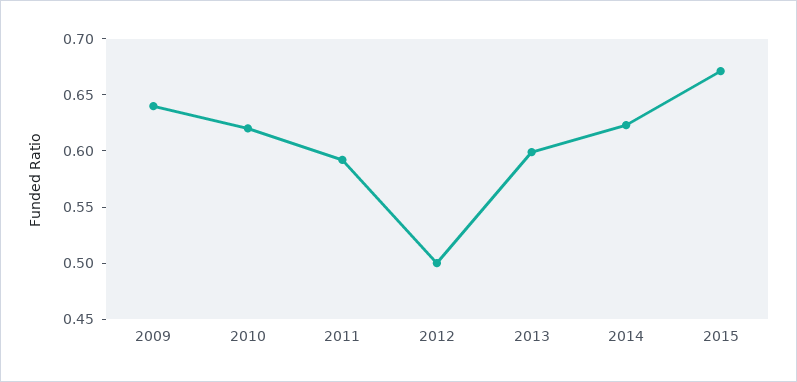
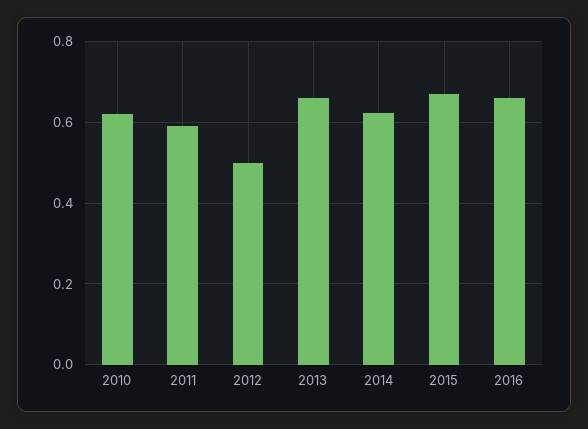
2009: 0.64 -> none
2013: 0.6 -> 0.66
2016: none -> 0.66

